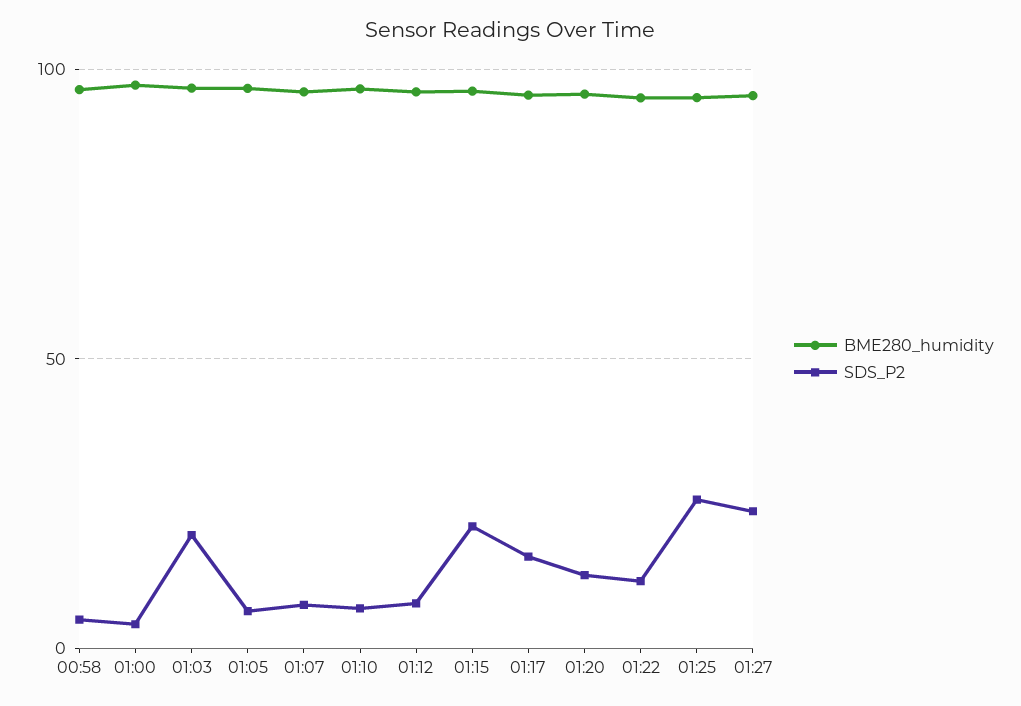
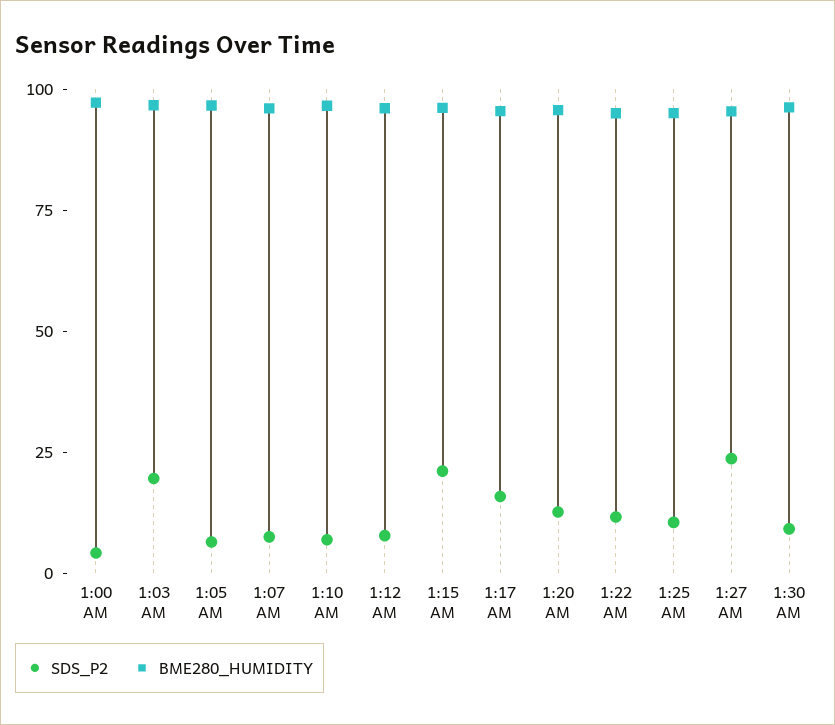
BME280_humidity, 00:58: 95 -> none
SDS_P2, 00:58: 5 -> none
SDS_P2, 01:25: 25 -> 10
SDS_P2, 1:30 AM: none -> 10
BME280_humidity, 1:30 AM: none -> 95

